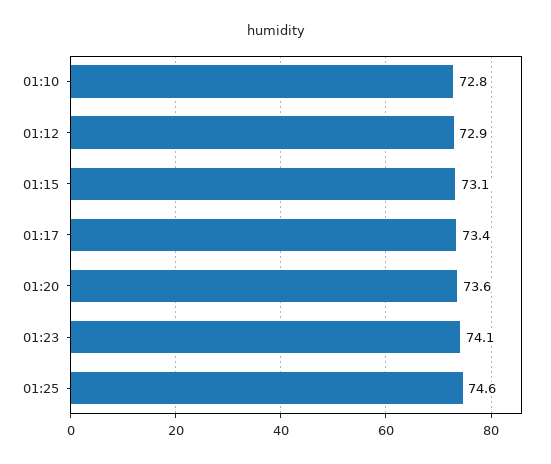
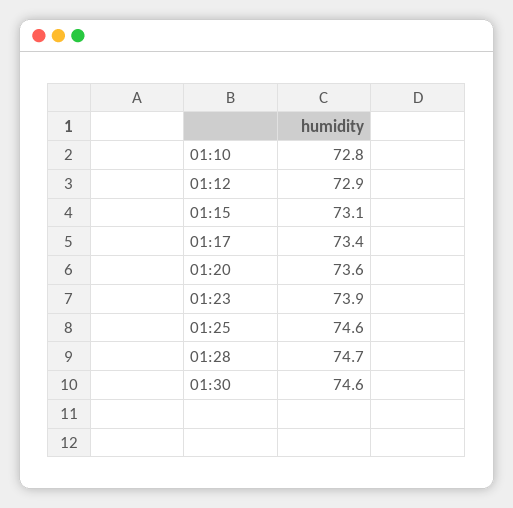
01:23: 74.1 -> 73.9
01:28: none -> 74.7
01:30: none -> 74.6

